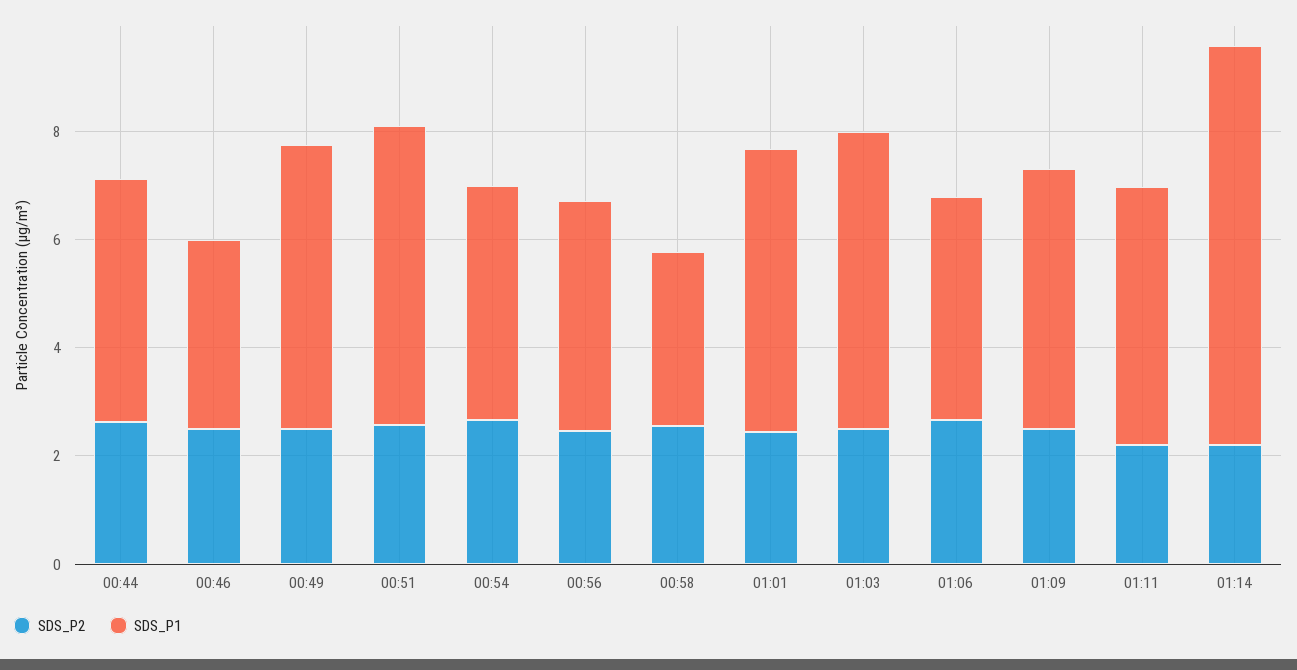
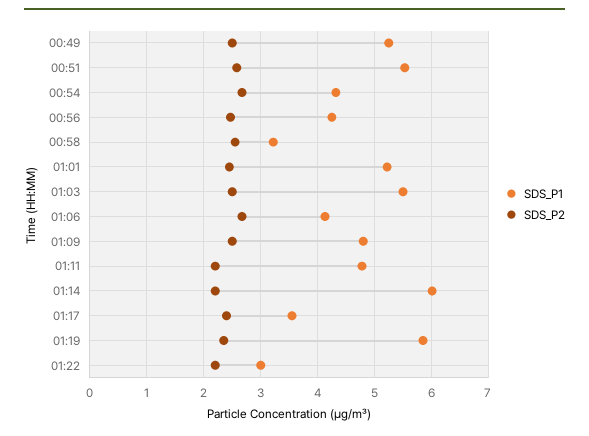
SDS_P2, 00:44: 2.5 -> none
SDS_P1, 00:44: 4.5 -> none
SDS_P2, 00:46: 2.5 -> none
SDS_P1, 00:46: 3.5 -> none
SDS_P1, 01:14: 7.5 -> 6
SDS_P1, 01:17: none -> 3.6
SDS_P2, 01:17: none -> 2.4
SDS_P1, 01:19: none -> 5.8
SDS_P2, 01:19: none -> 2.4
SDS_P1, 01:22: none -> 3
SDS_P2, 01:22: none -> 2.2

